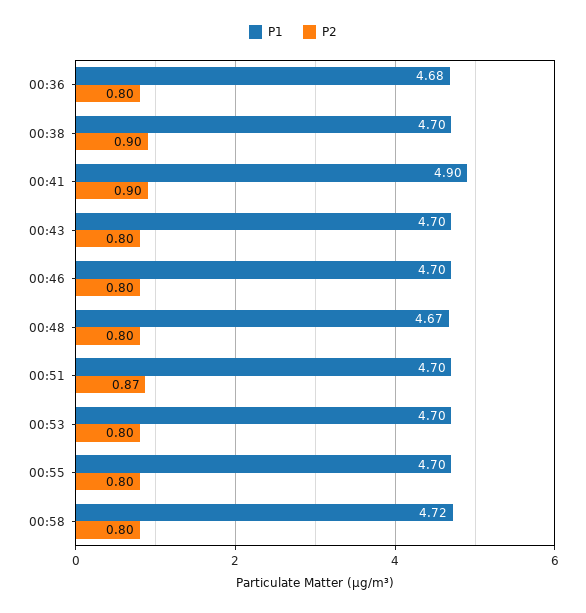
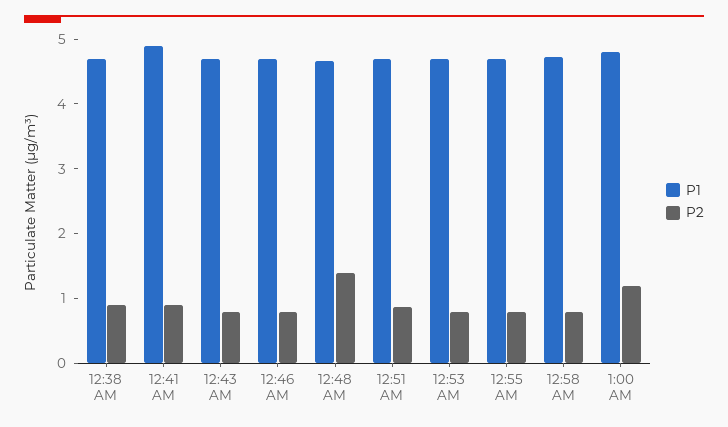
P1, 00:36: 4.68 -> none
P2, 00:36: 0.8 -> none
P2, 00:48: 0.8 -> 1.4
P1, 1:00 AM: none -> 4.8
P2, 1:00 AM: none -> 1.2

